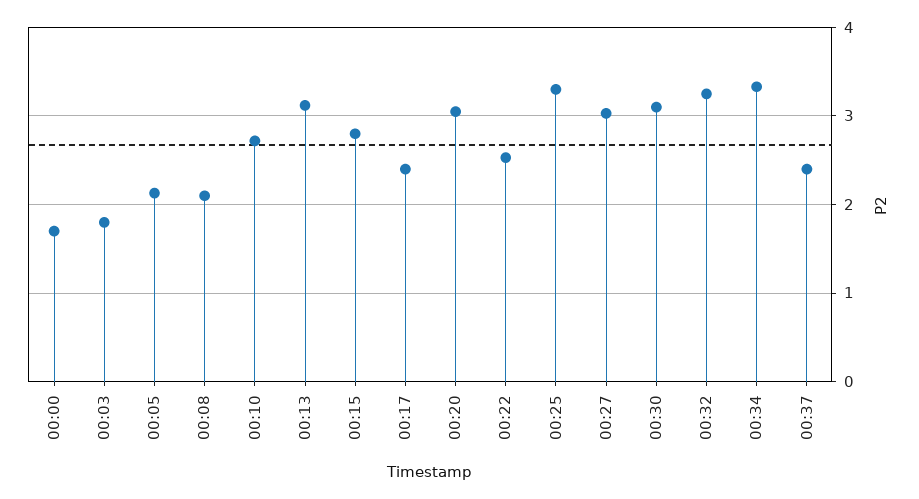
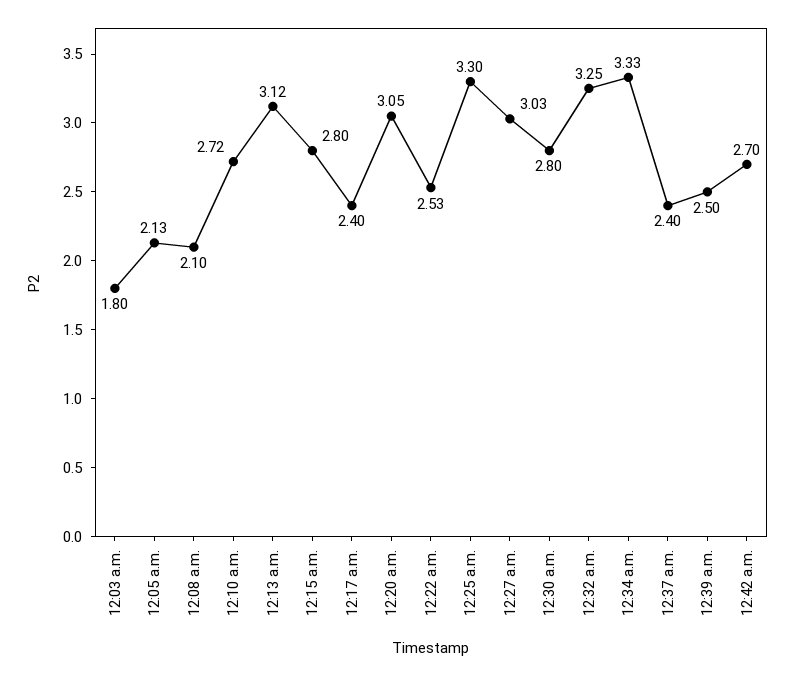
00:00: 1.7 -> none
00:30: 3.1 -> 2.8
12:39 a.m.: none -> 2.5
12:42 a.m.: none -> 2.7

